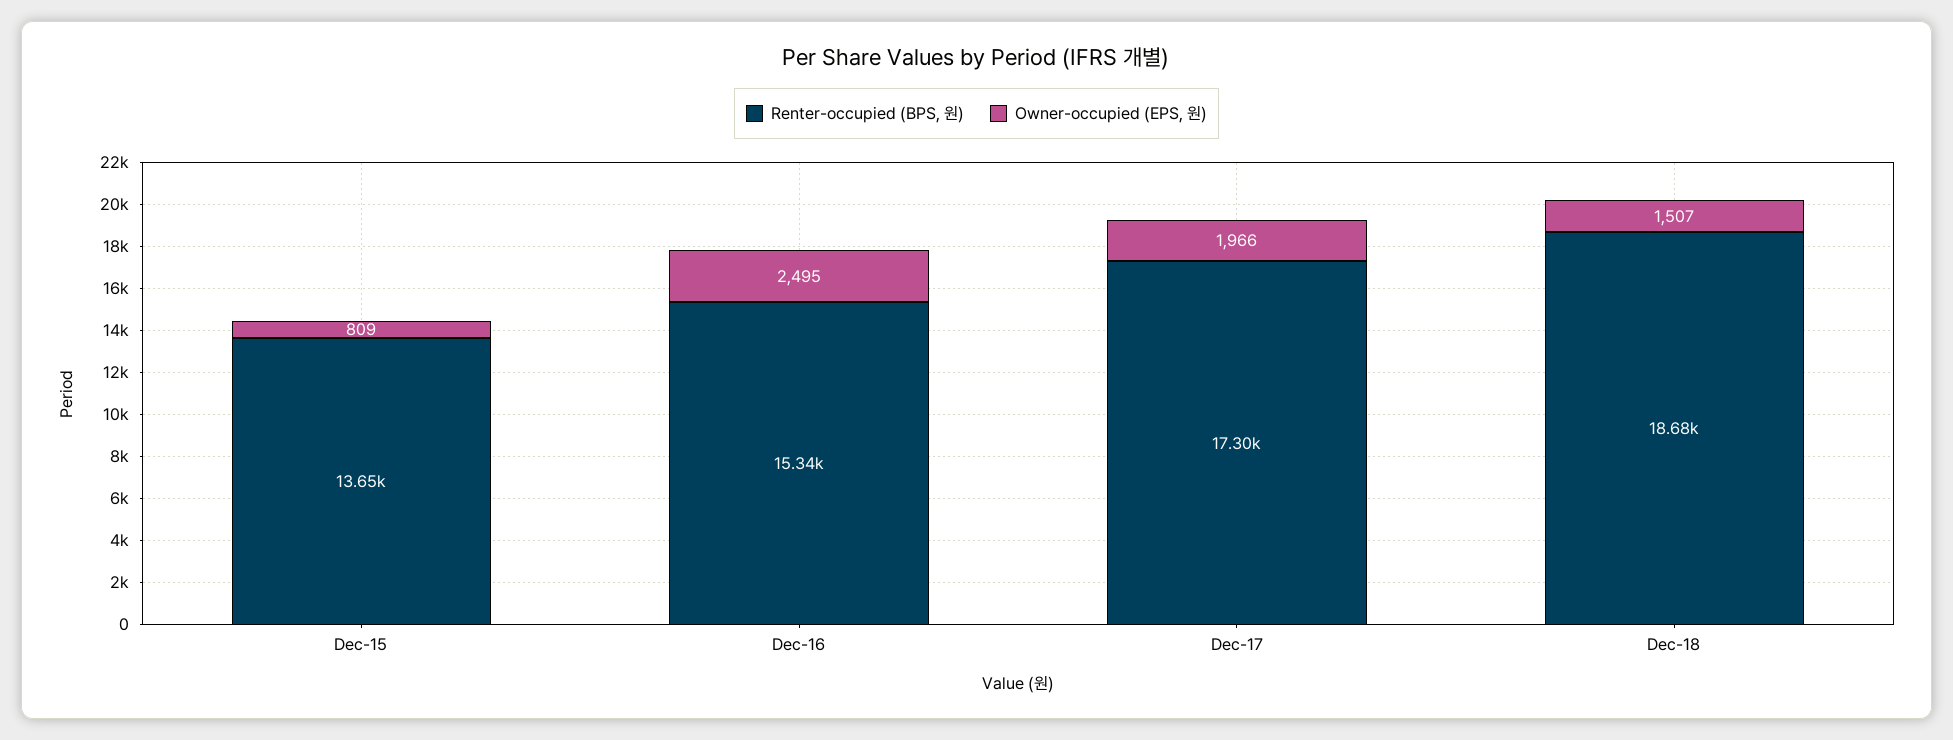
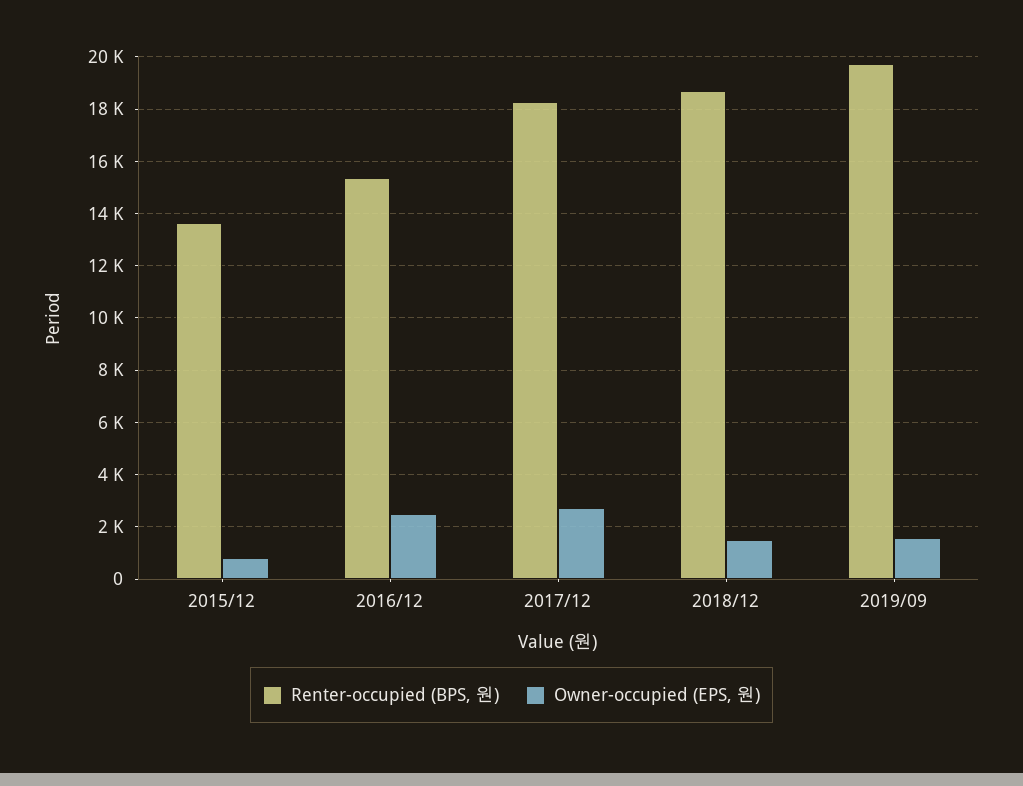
Renter-occupied (BPS, 원), Dec-17: 17300 -> 18250
Owner-occupied (EPS, 원), Dec-17: 1966 -> 2750
Renter-occupied (BPS, 원), 2019/09: none -> 19750
Owner-occupied (EPS, 원), 2019/09: none -> 1500

